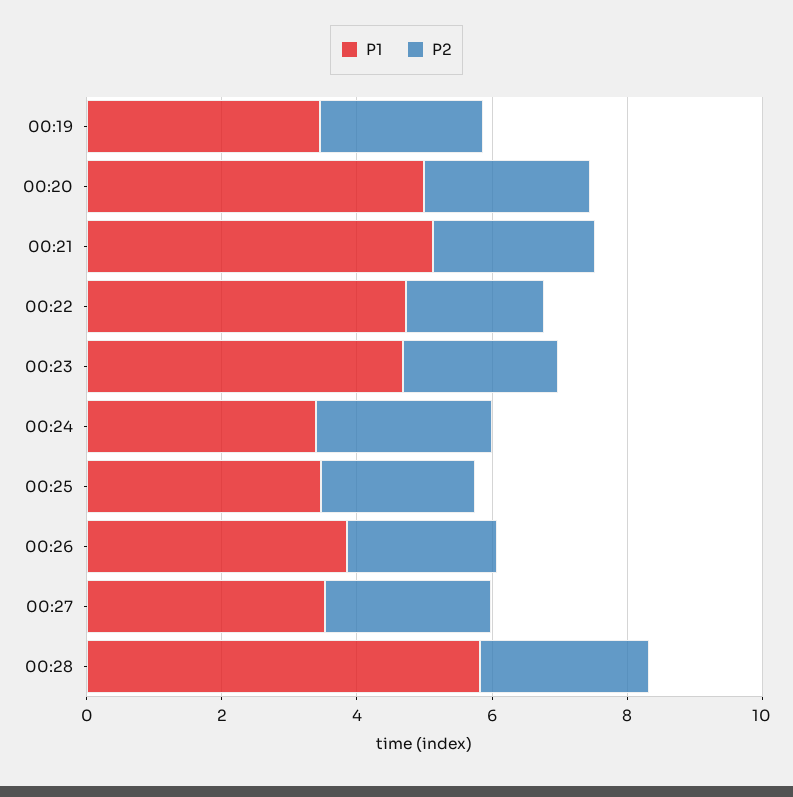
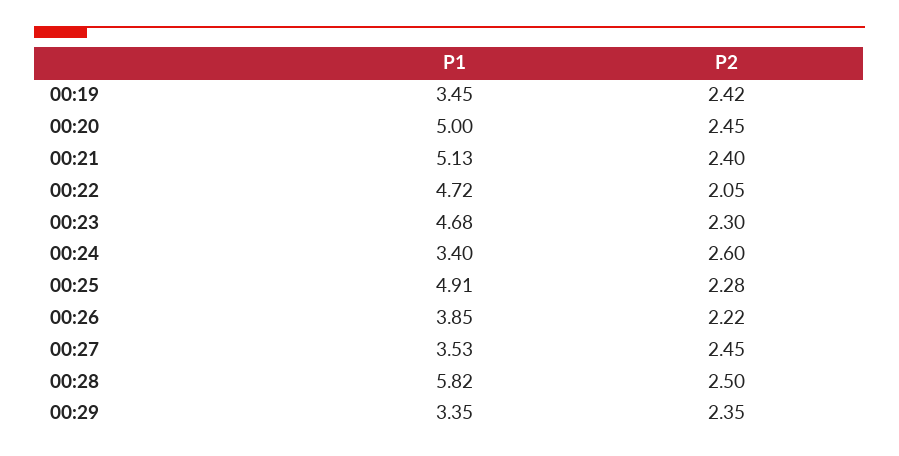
P1, 00:25: 3.5 -> 4.91
P1, 00:29: none -> 3.35
P2, 00:29: none -> 2.35

